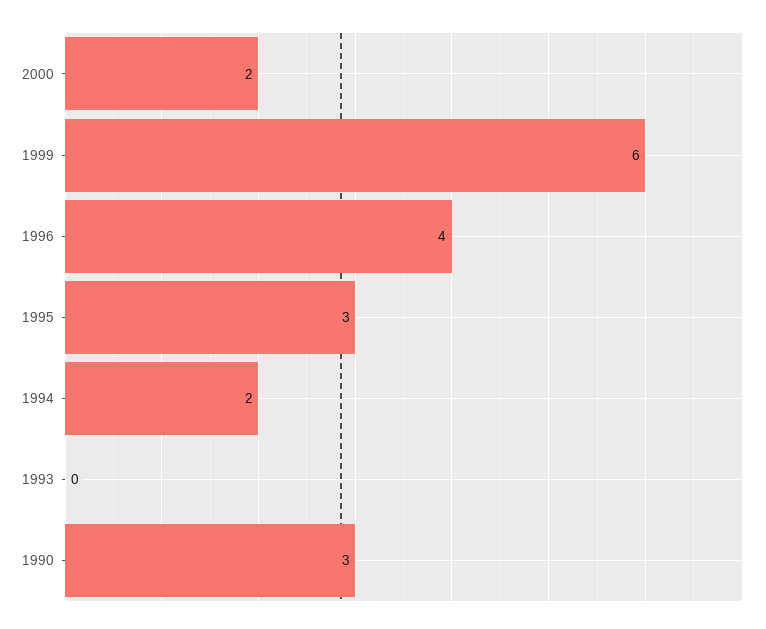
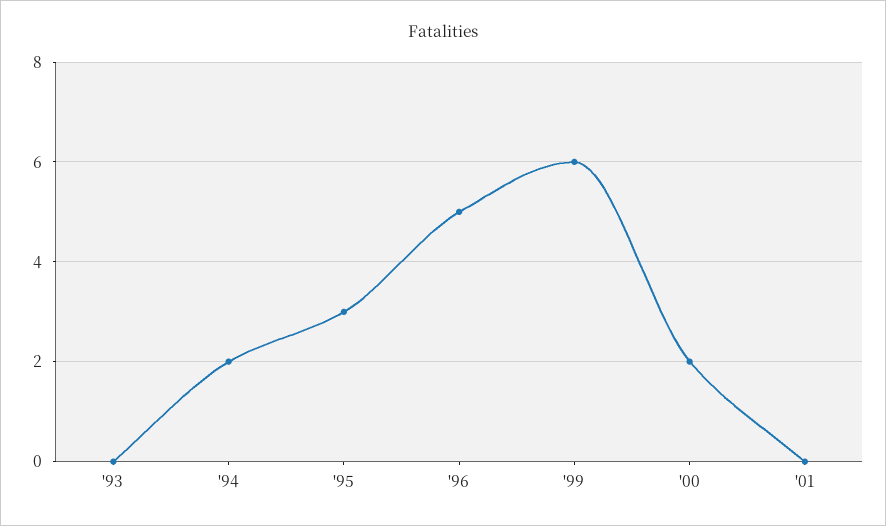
1996: 4 -> 5
1990: 3 -> none
'01: none -> 0

